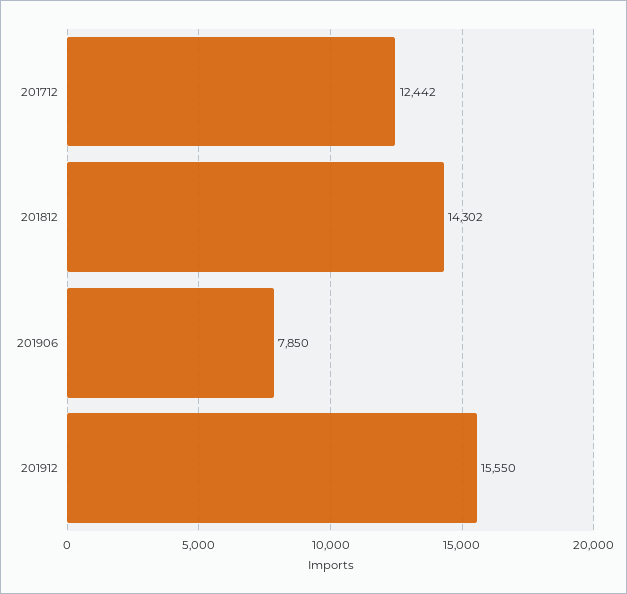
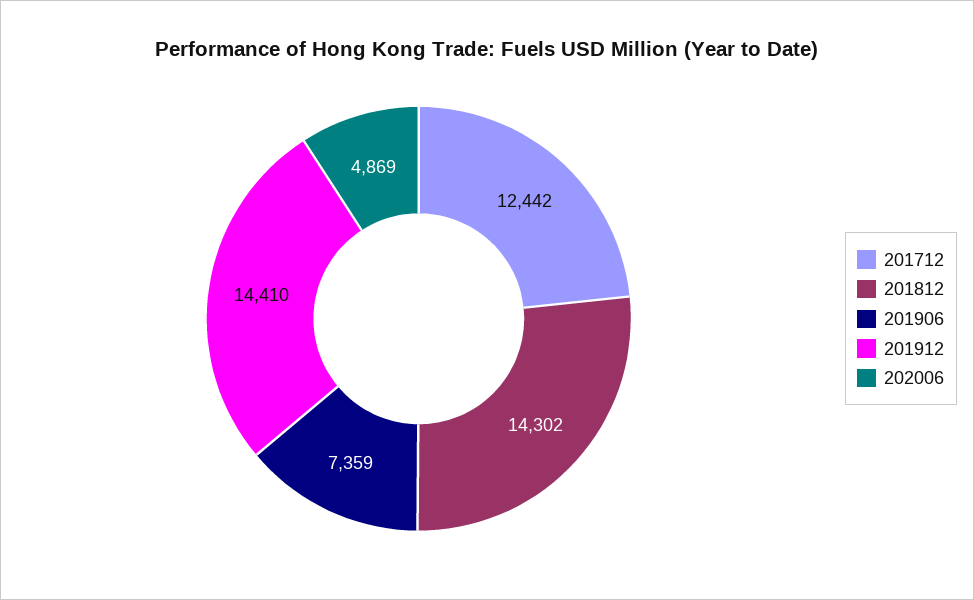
201906: 7850 -> 7359
201912: 15550 -> 14410
202006: none -> 4869

